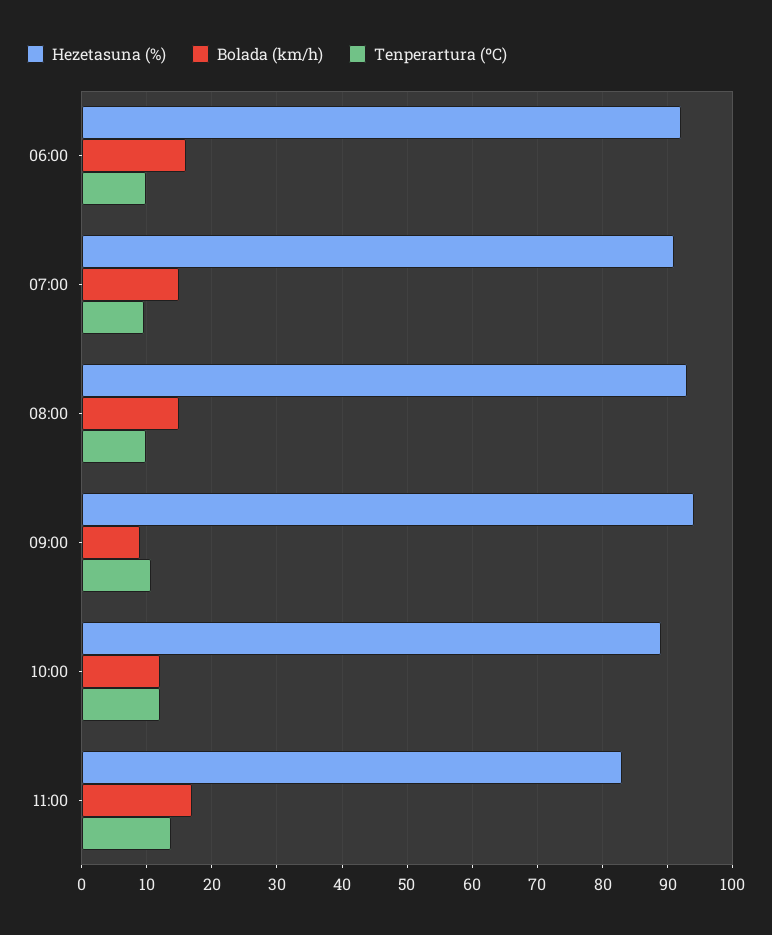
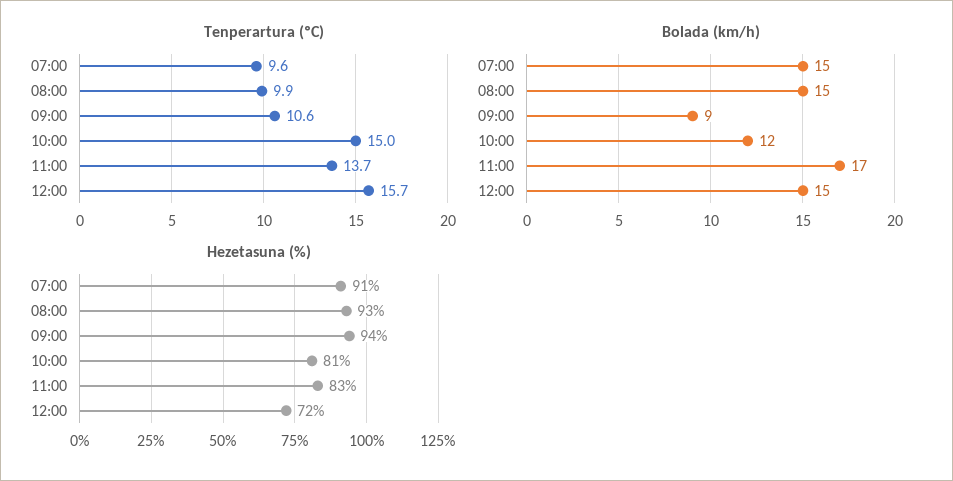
Hezetasuna (%), 06:00: 92 -> none
Bolada (km/h), 06:00: 16 -> none
Tenperartura (ºC), 06:00: 10 -> none
Hezetasuna (%), 10:00: 89 -> 81
Tenperartura (ºC), 10:00: 12 -> 15
Tenperartura (ºC), 12:00: none -> 15.7
Bolada (km/h), 12:00: none -> 15
Hezetasuna (%), 12:00: none -> 72

